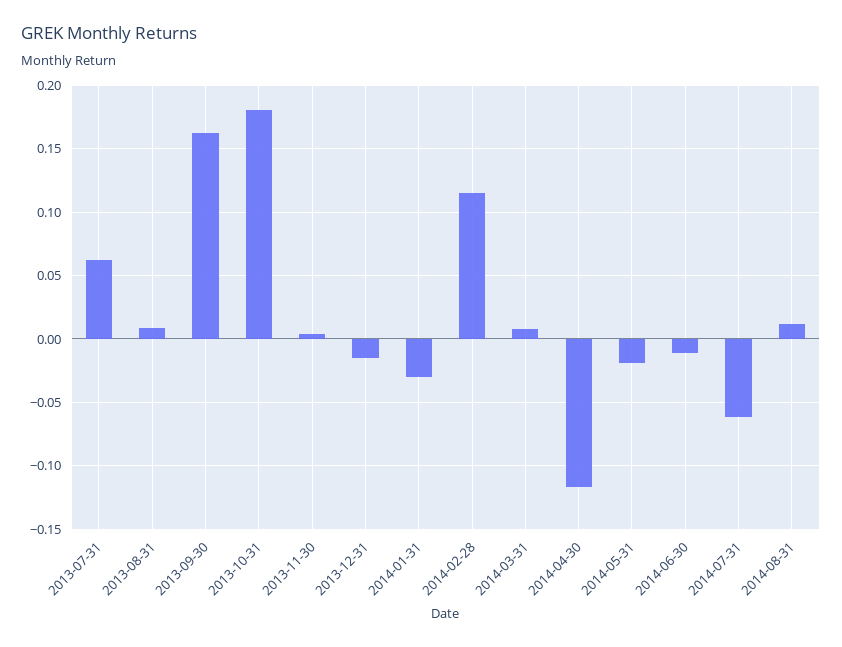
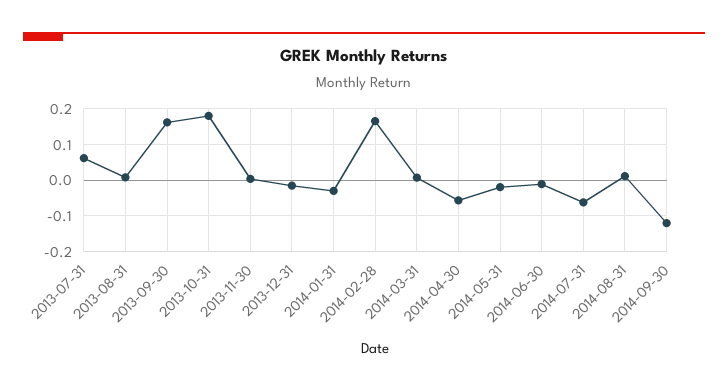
2014-02-28: 0.115 -> 0.16
2014-04-30: -0.115 -> -0.06
2014-09-30: none -> -0.12

